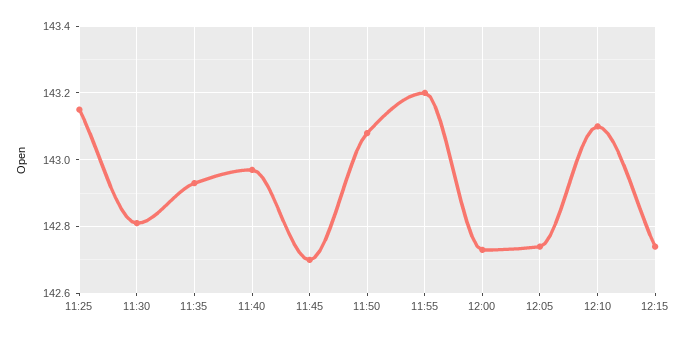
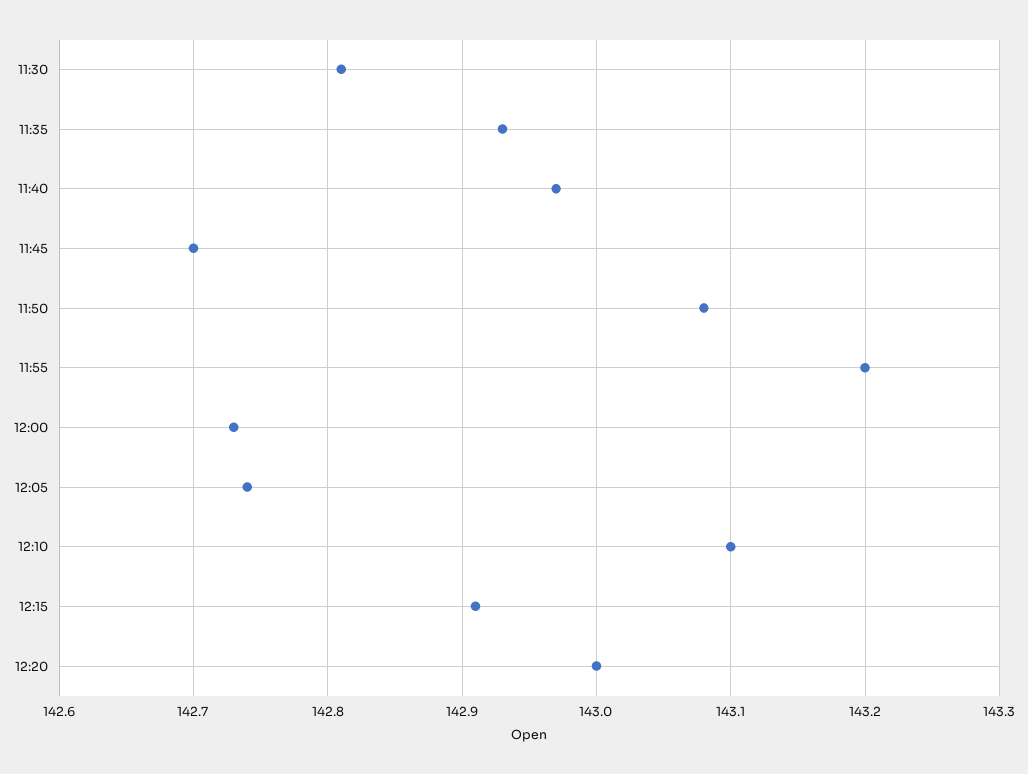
11:25: 143.15 -> none
12:15: 142.75 -> 142.91
12:20: none -> 143

